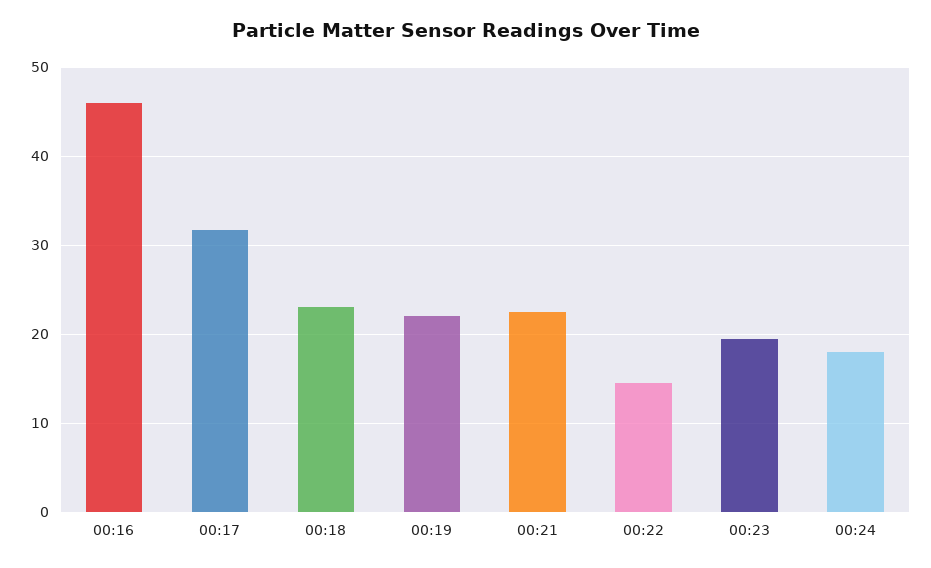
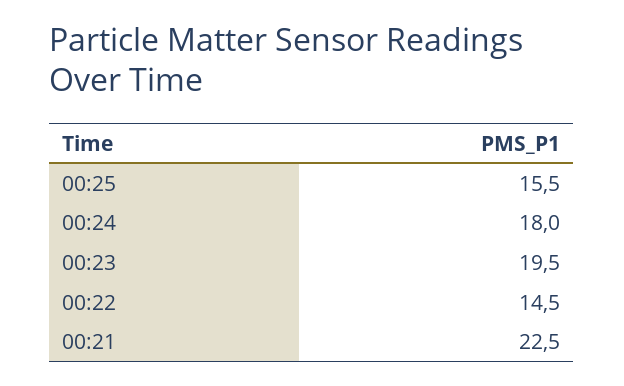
00:16: 46 -> none
00:17: 32 -> none
00:18: 23 -> none
00:19: 22 -> none
00:25: none -> 15.5

